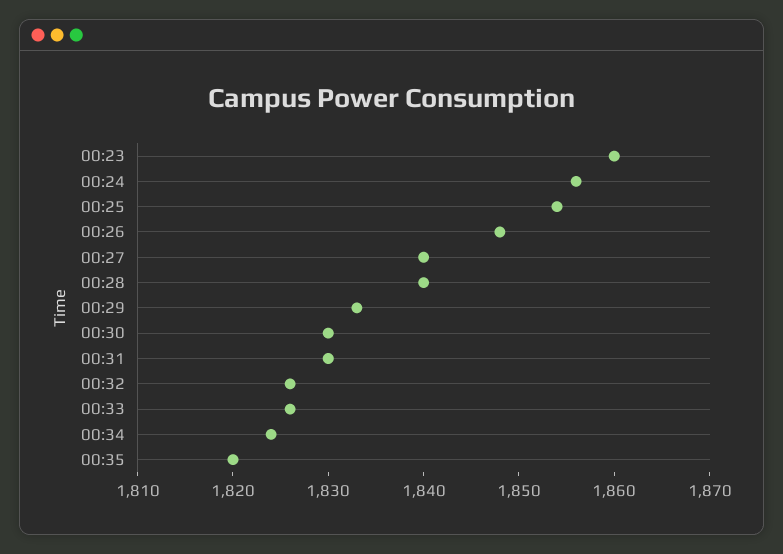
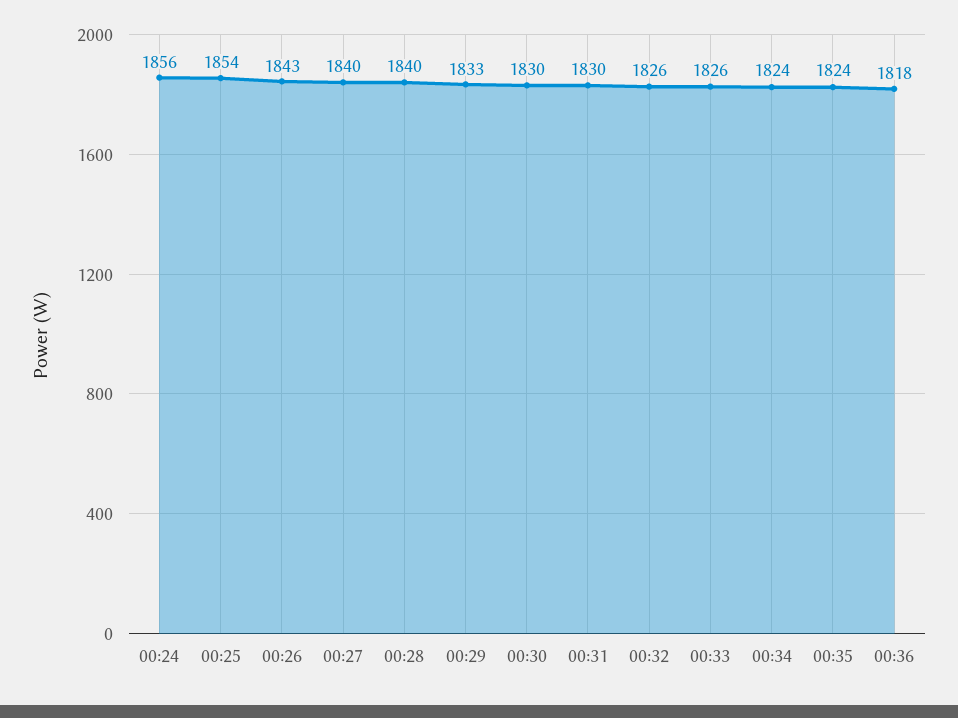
00:23: 1860 -> none
00:26: 1848 -> 1843
00:35: 1820 -> 1824
00:36: none -> 1818

